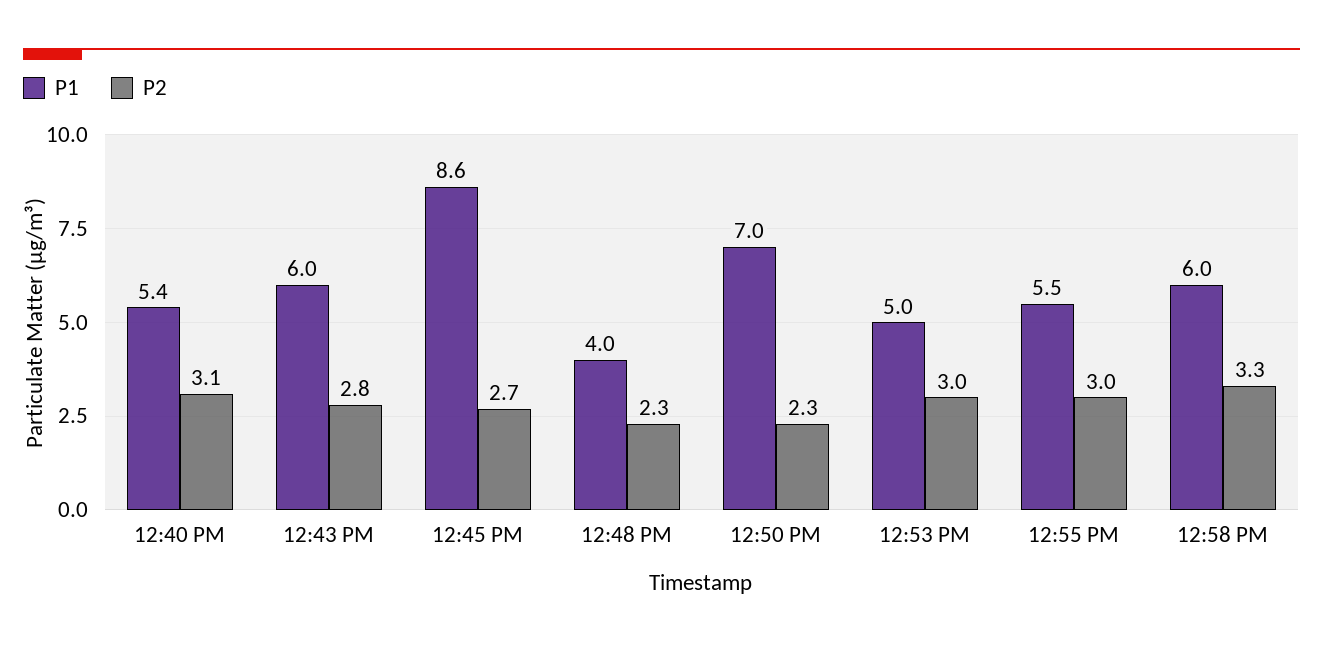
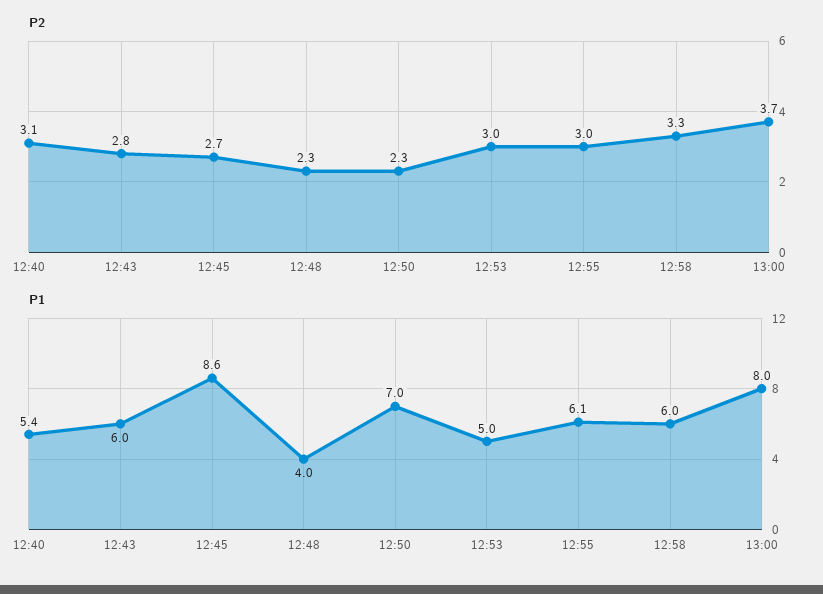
P1, 12:55 PM: 5.5 -> 6.1
P2, 13:00: none -> 3.7
P1, 13:00: none -> 8

